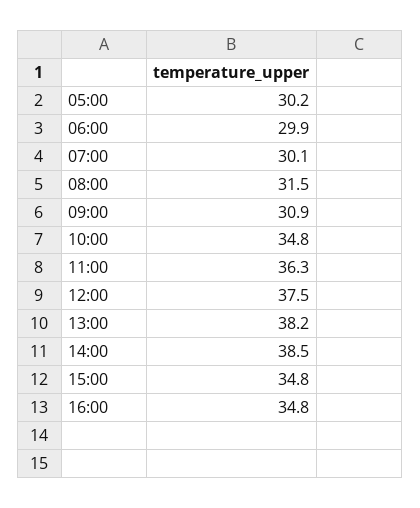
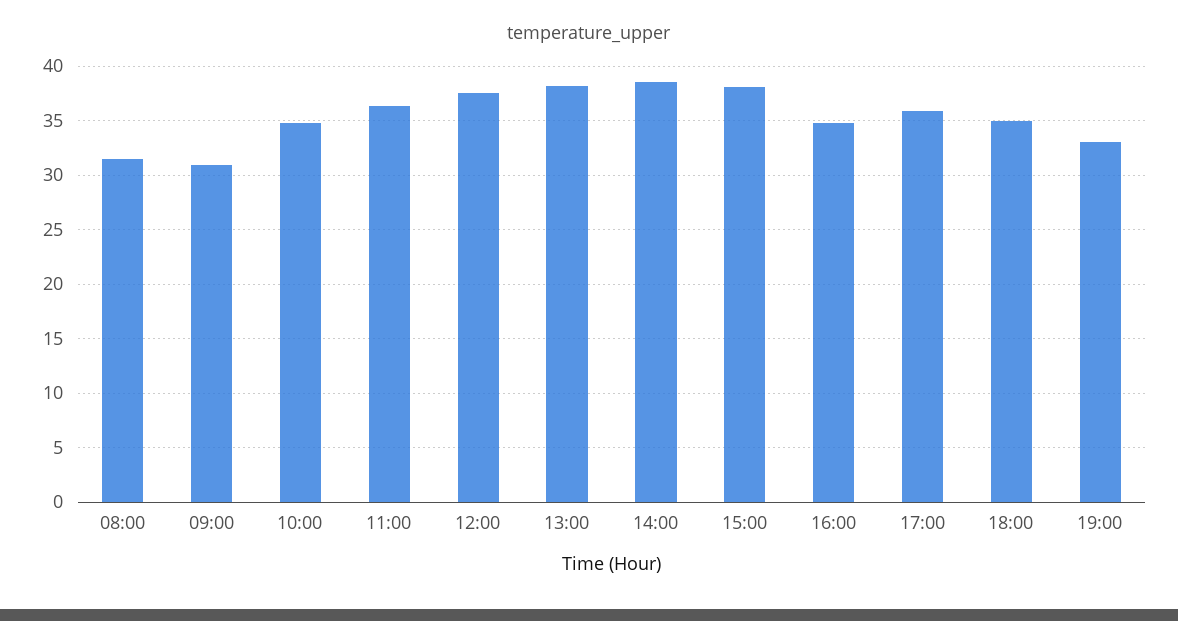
05:00: 30.2 -> none
06:00: 29.9 -> none
07:00: 30.1 -> none
15:00: 34.8 -> 38
17:00: none -> 36
18:00: none -> 35
19:00: none -> 33

